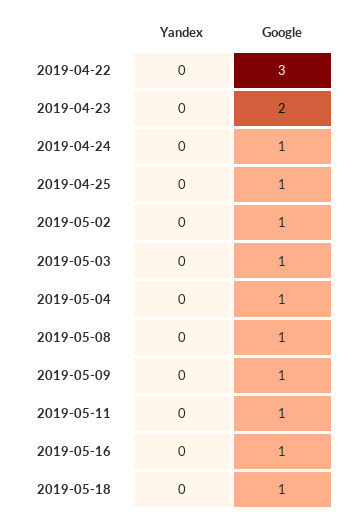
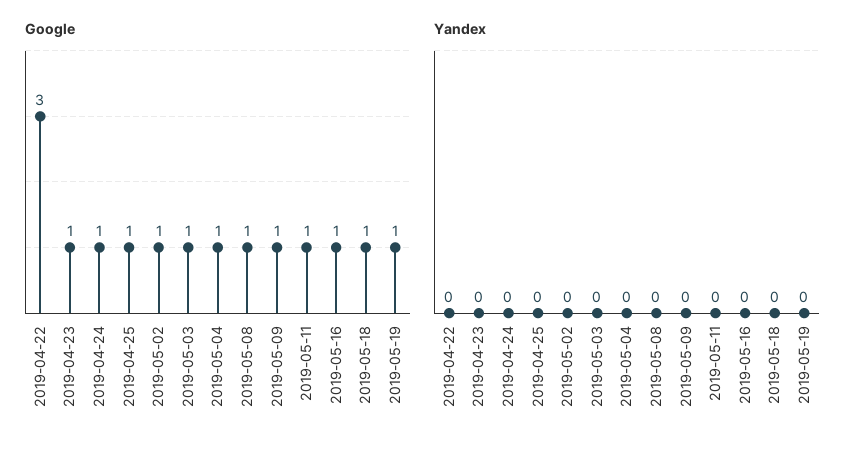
Google, 2019-04-23: 2 -> 1
Google, 2019-05-19: none -> 1
Yandex, 2019-05-19: none -> 0

